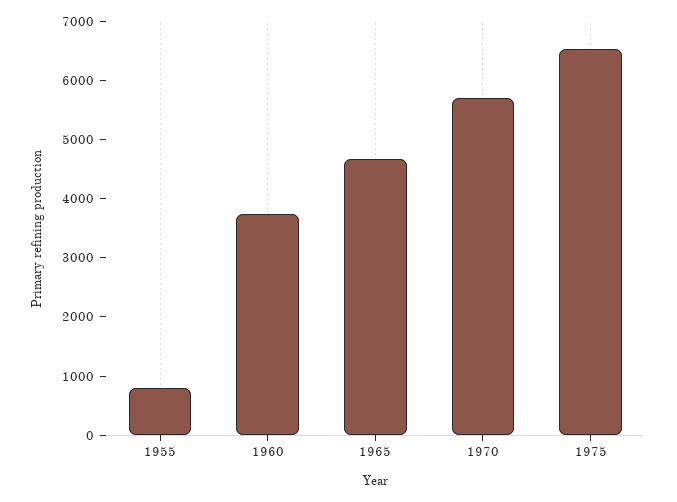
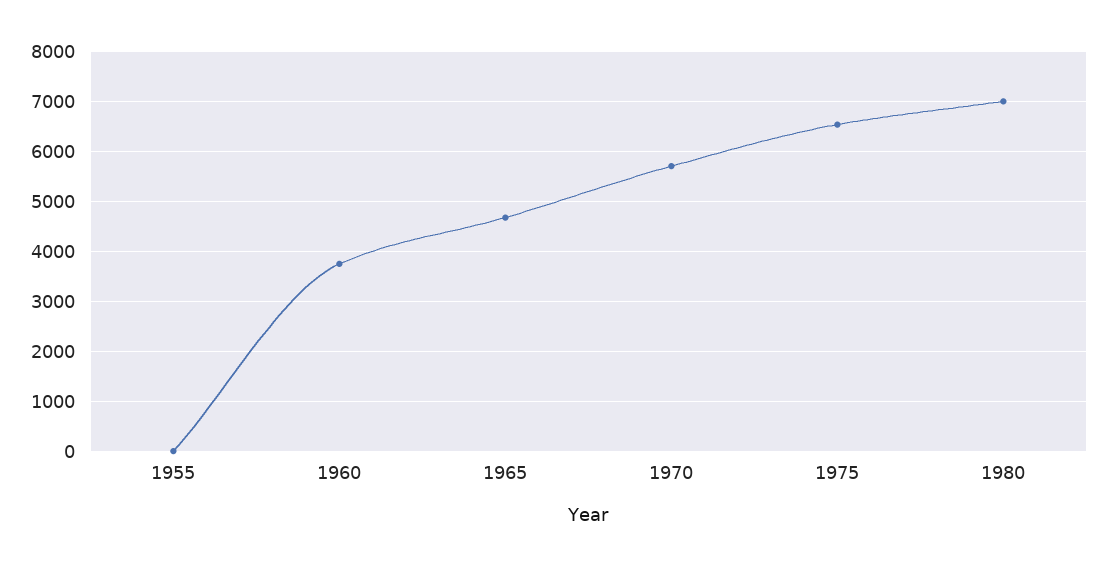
1955: 800 -> 0
1980: none -> 7000

